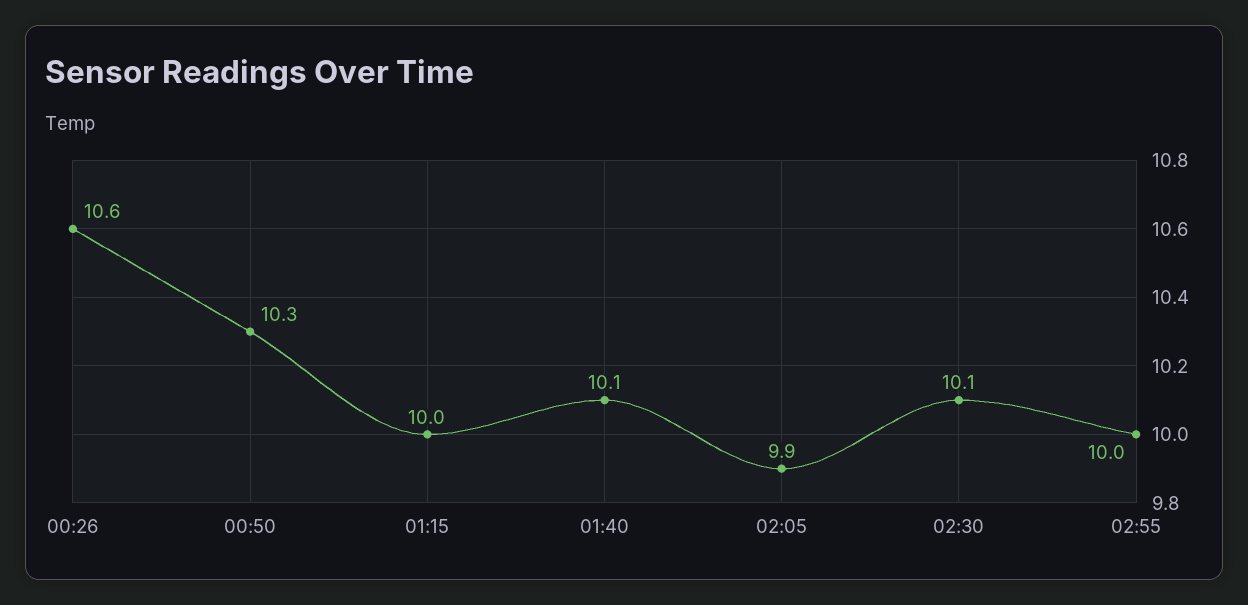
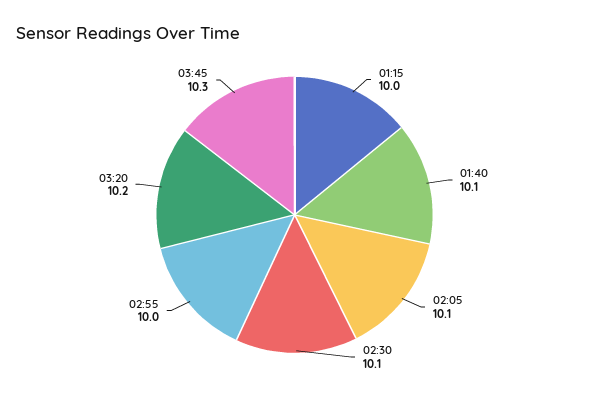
00:26: 10.6 -> none
00:50: 10.3 -> none
02:05: 9.9 -> 10.1
03:20: none -> 10.2
03:45: none -> 10.3

